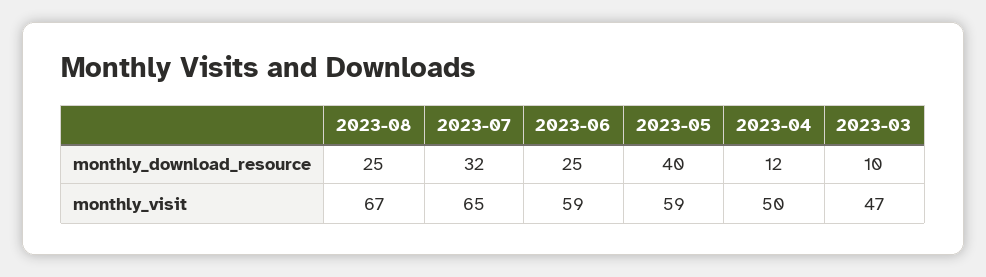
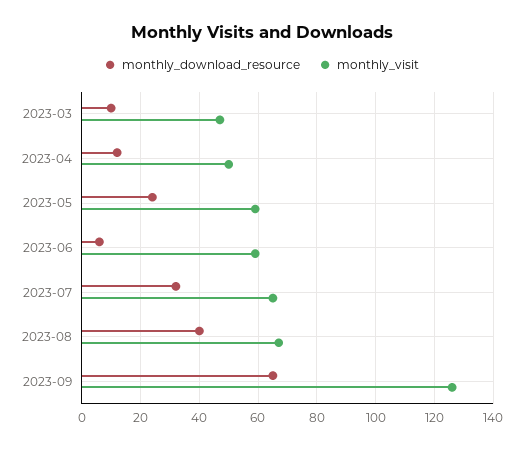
monthly_download_resource, 2023-08: 25 -> 40
monthly_download_resource, 2023-06: 25 -> 5
monthly_download_resource, 2023-05: 40 -> 25
monthly_download_resource, 2023-09: none -> 65
monthly_visit, 2023-09: none -> 125

